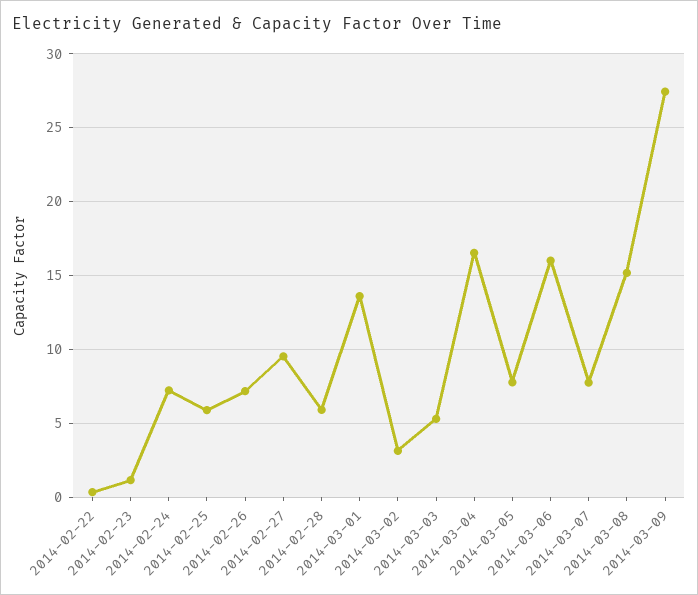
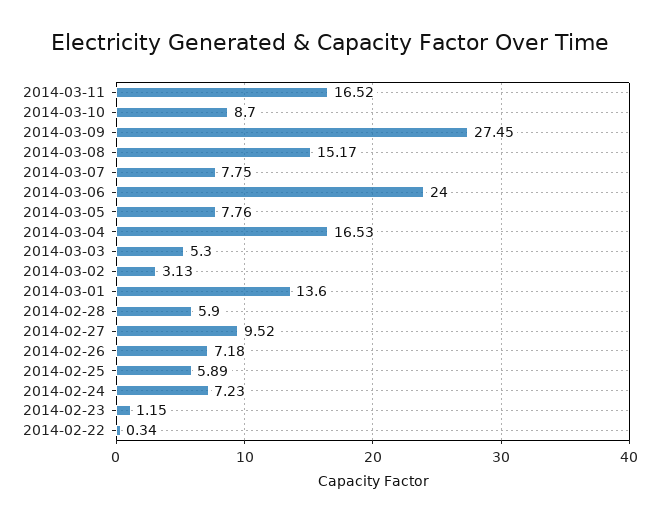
2014-03-06: 16 -> 24
2014-03-11: none -> 16.52
2014-03-10: none -> 8.7

